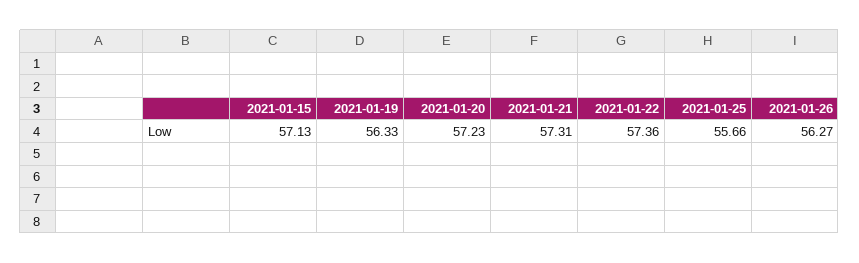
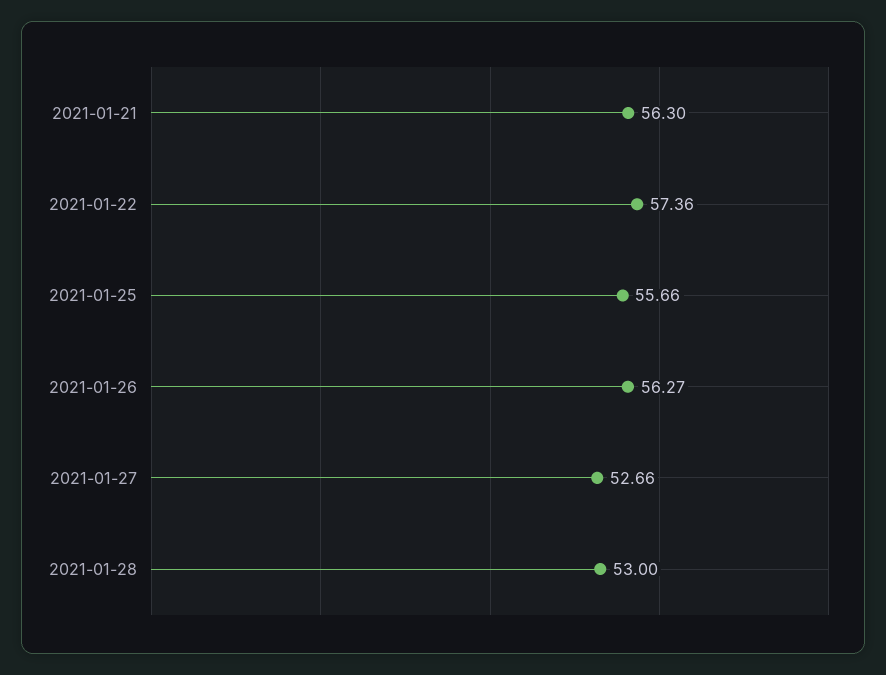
2021-01-15: 57.13 -> none
2021-01-19: 56.33 -> none
2021-01-20: 57.23 -> none
2021-01-21: 57.31 -> 56.3
2021-01-27: none -> 52.66
2021-01-28: none -> 53

